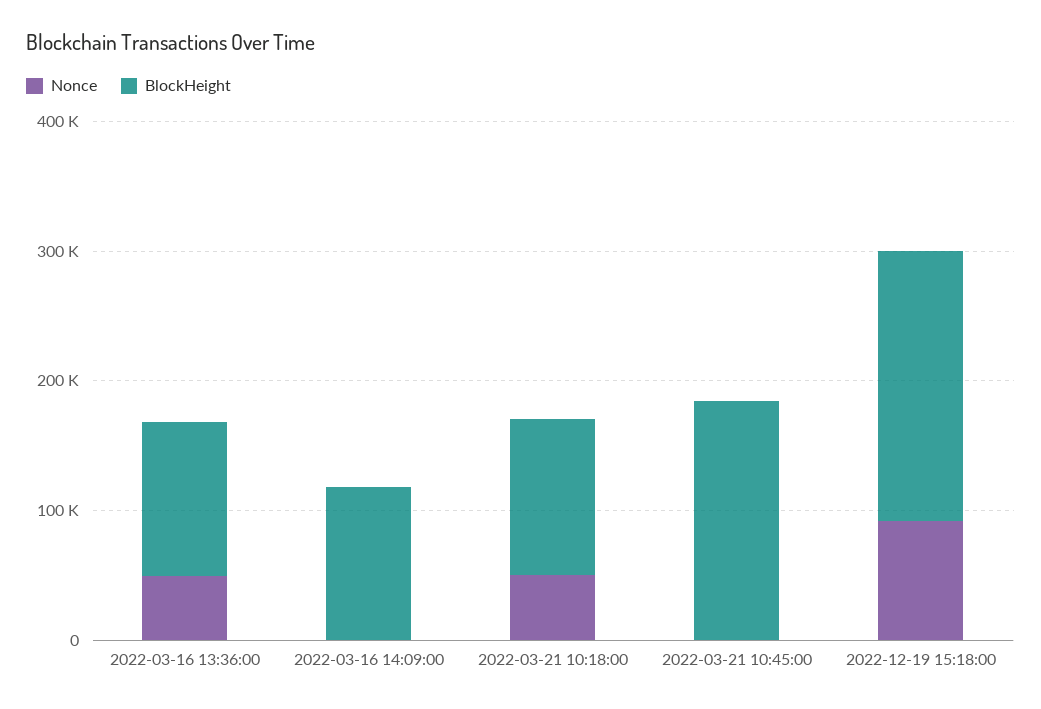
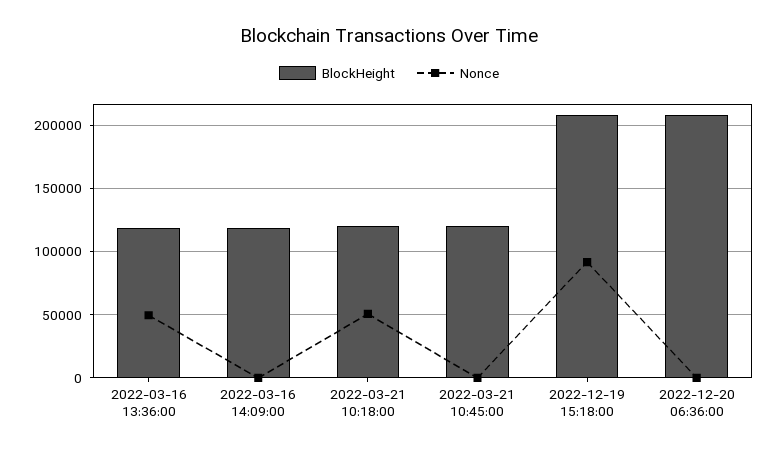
BlockHeight, 2022-03-21 10:45:00: 180000 -> 120000
BlockHeight, 2022-12-20 06:36:00: none -> 210000
Nonce, 2022-12-20 06:36:00: none -> 0

